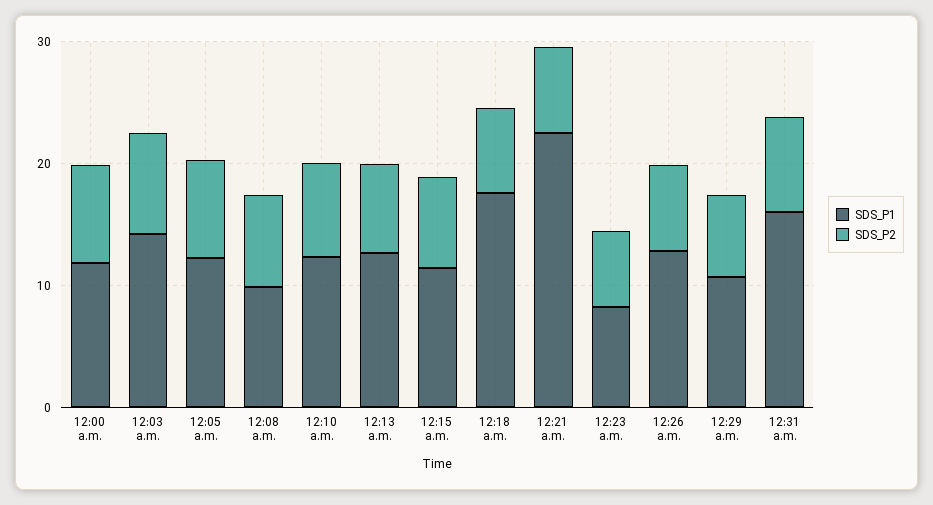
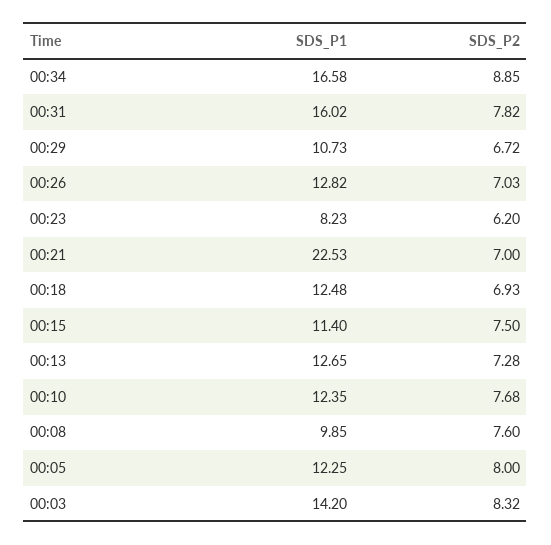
SDS_P1, 12:00 a.m.: 12 -> none
SDS_P2, 12:00 a.m.: 8 -> none
SDS_P1, 12:18 a.m.: 18 -> 12.48
SDS_P1, 00:34: none -> 16.58
SDS_P2, 00:34: none -> 8.85

